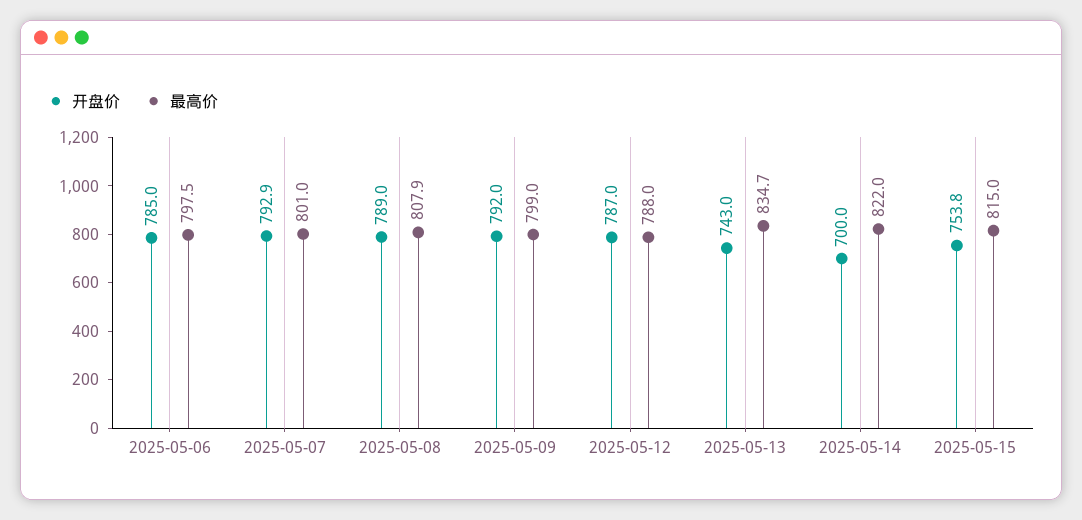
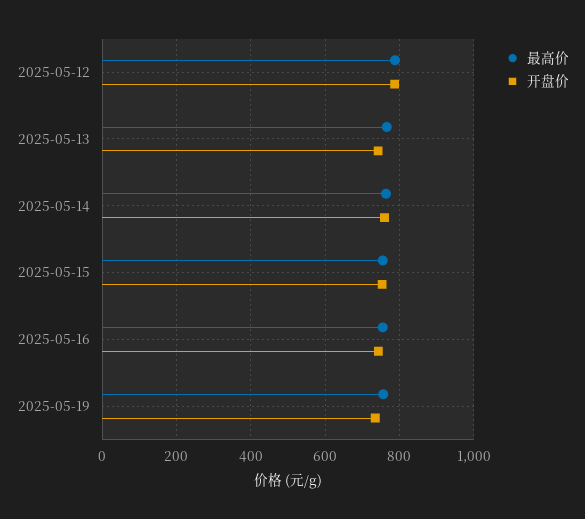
开盘价, 2025-05-06: 785 -> none
最高价, 2025-05-06: 797.5 -> none
开盘价, 2025-05-07: 792.9 -> none
最高价, 2025-05-07: 801 -> none
开盘价, 2025-05-08: 789 -> none
最高价, 2025-05-08: 807.9 -> none
开盘价, 2025-05-09: 792 -> none
最高价, 2025-05-09: 799 -> none
最高价, 2025-05-13: 834.7 -> 760
开盘价, 2025-05-14: 700 -> 760
最高价, 2025-05-14: 822 -> 760
最高价, 2025-05-15: 815 -> 760
最高价, 2025-05-16: none -> 760
开盘价, 2025-05-16: none -> 740
最高价, 2025-05-19: none -> 760
开盘价, 2025-05-19: none -> 740

